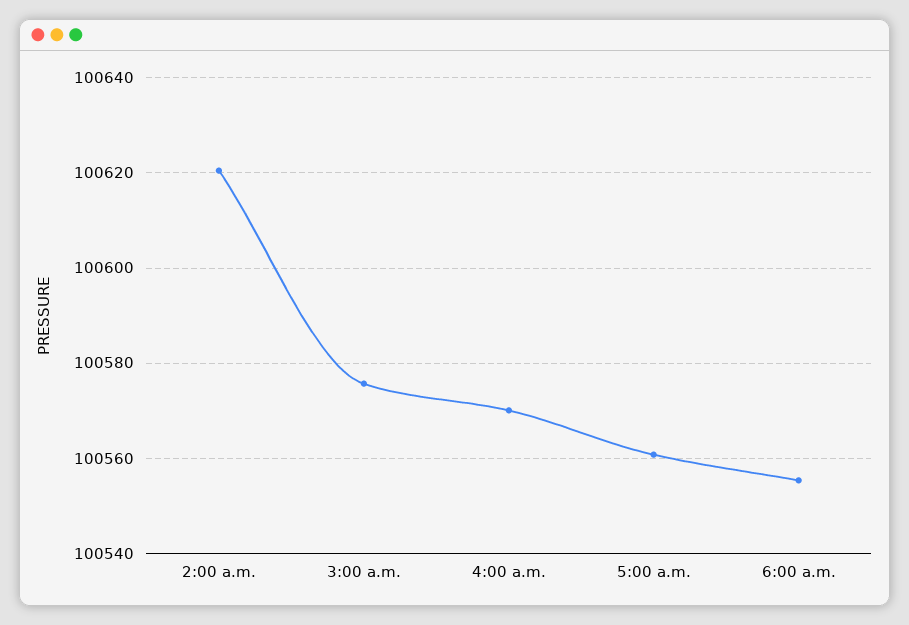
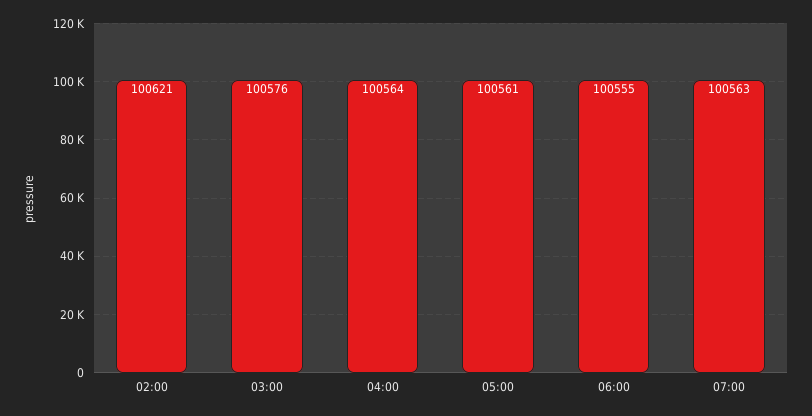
4:00 a.m.: 100570 -> 100564
07:00: none -> 100563

